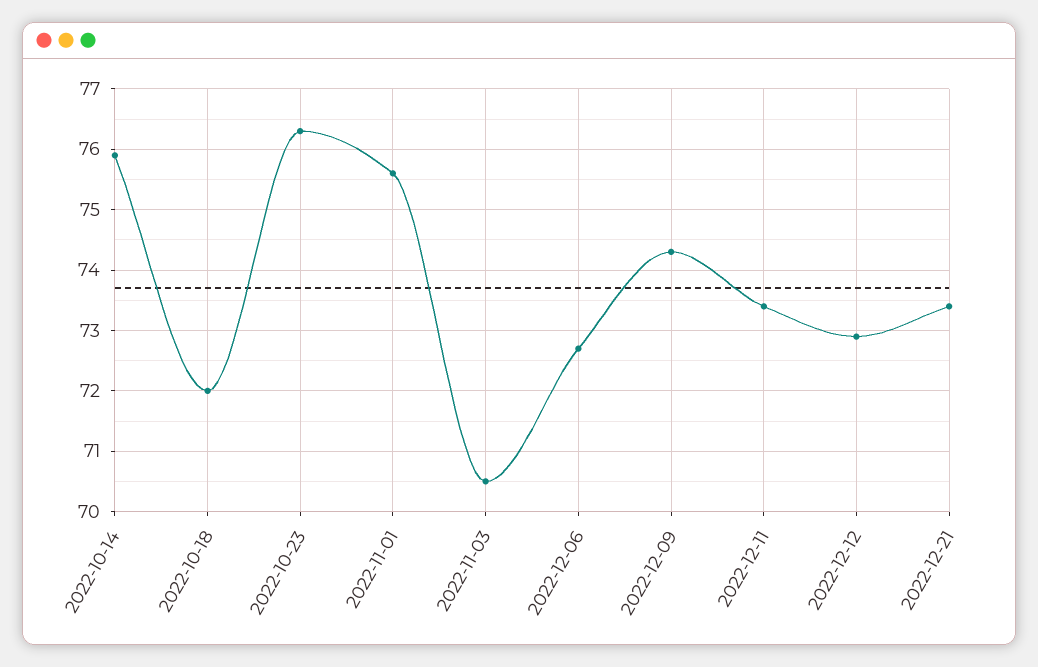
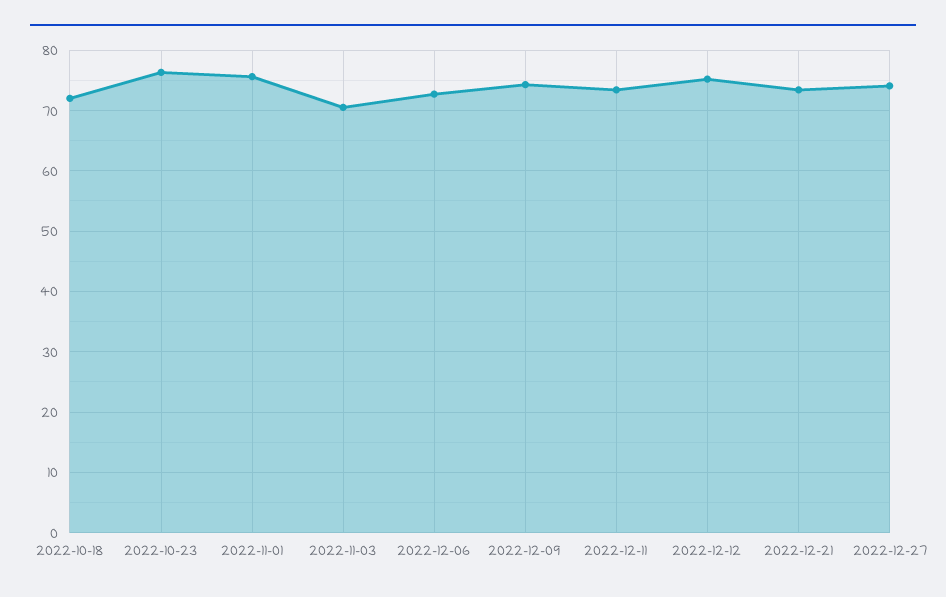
2022-10-14: 75.9 -> none
2022-12-12: 72.9 -> 75
2022-12-27: none -> 74

